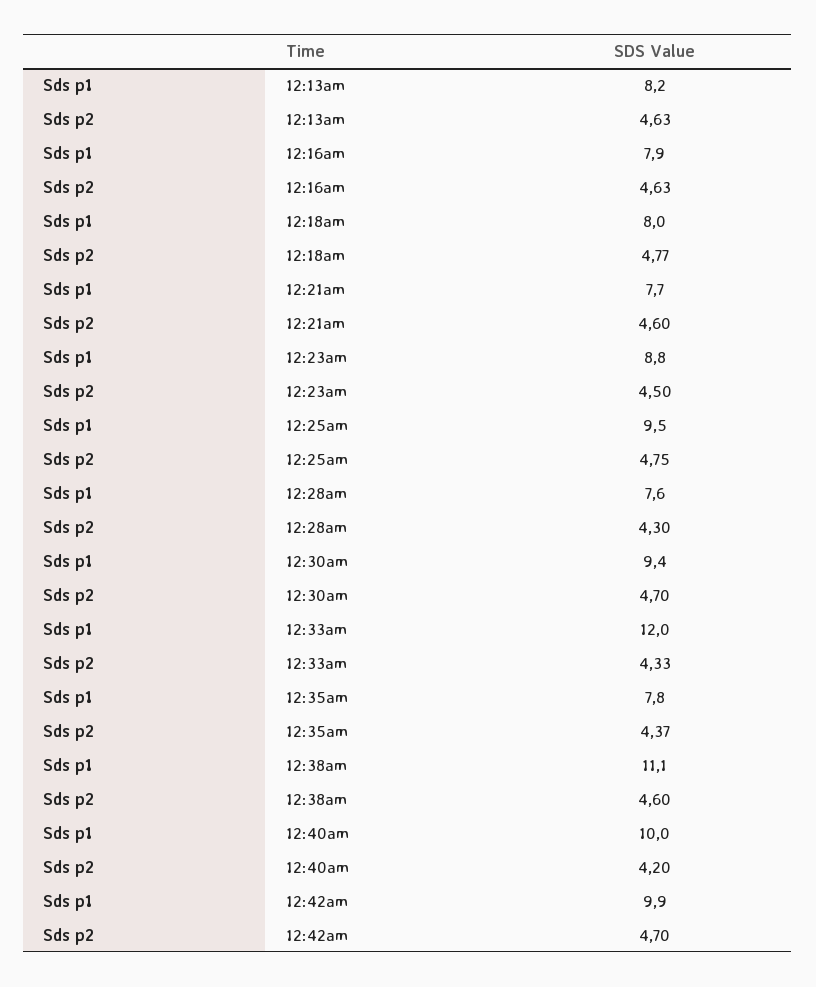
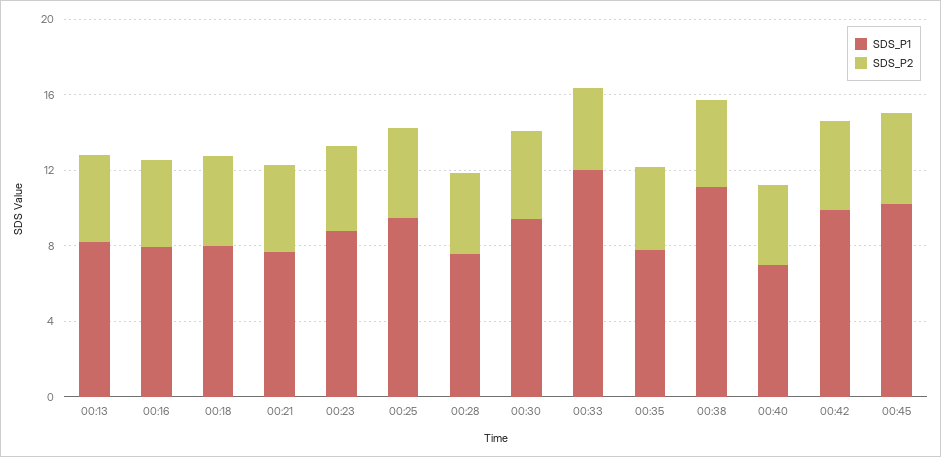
Sds p1, 12:40am: 10 -> 7
Sds p1, 00:45: none -> 10
Sds p2, 00:45: none -> 5

